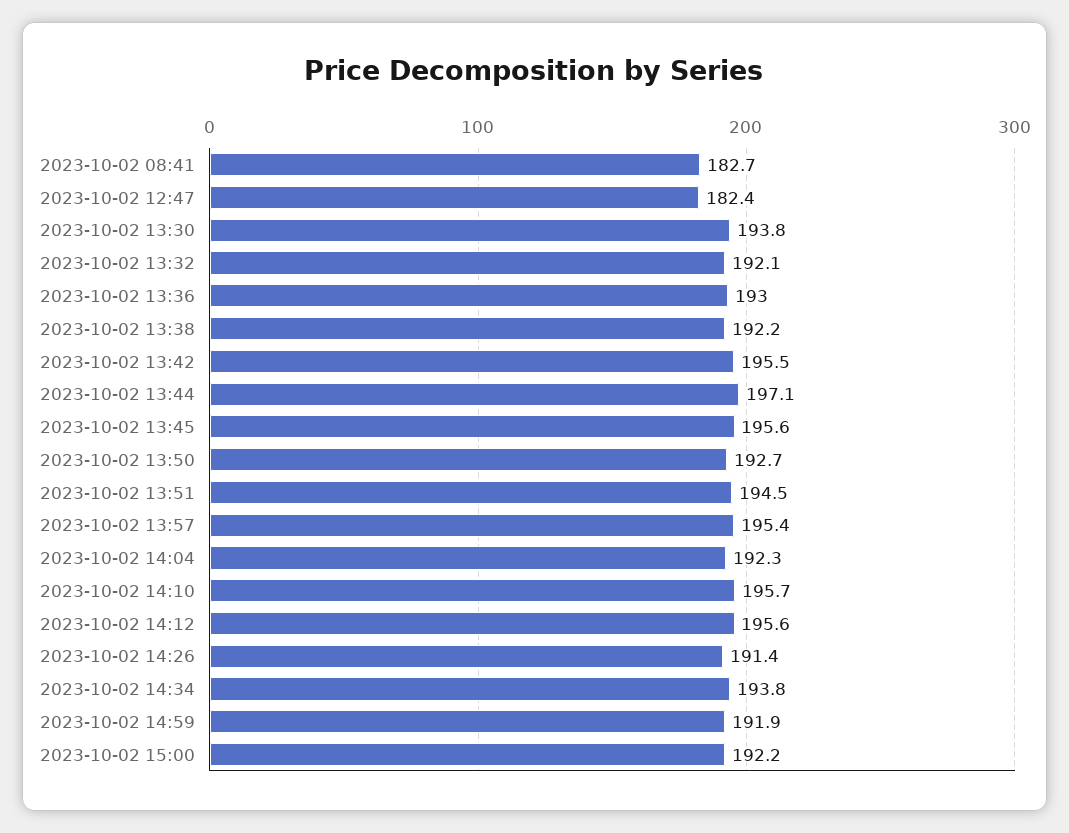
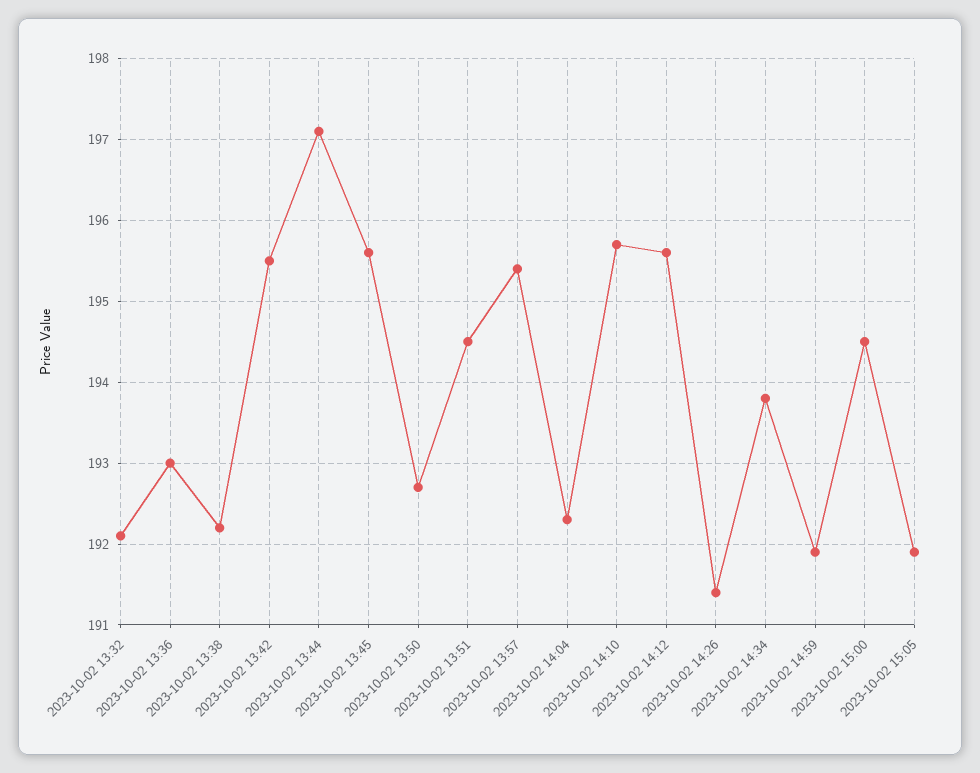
2023-10-02 08:41: 182.7 -> none
2023-10-02 12:47: 182.4 -> none
2023-10-02 13:30: 193.8 -> none
2023-10-02 15:00: 192.2 -> 194.5
2023-10-02 15:05: none -> 191.9

